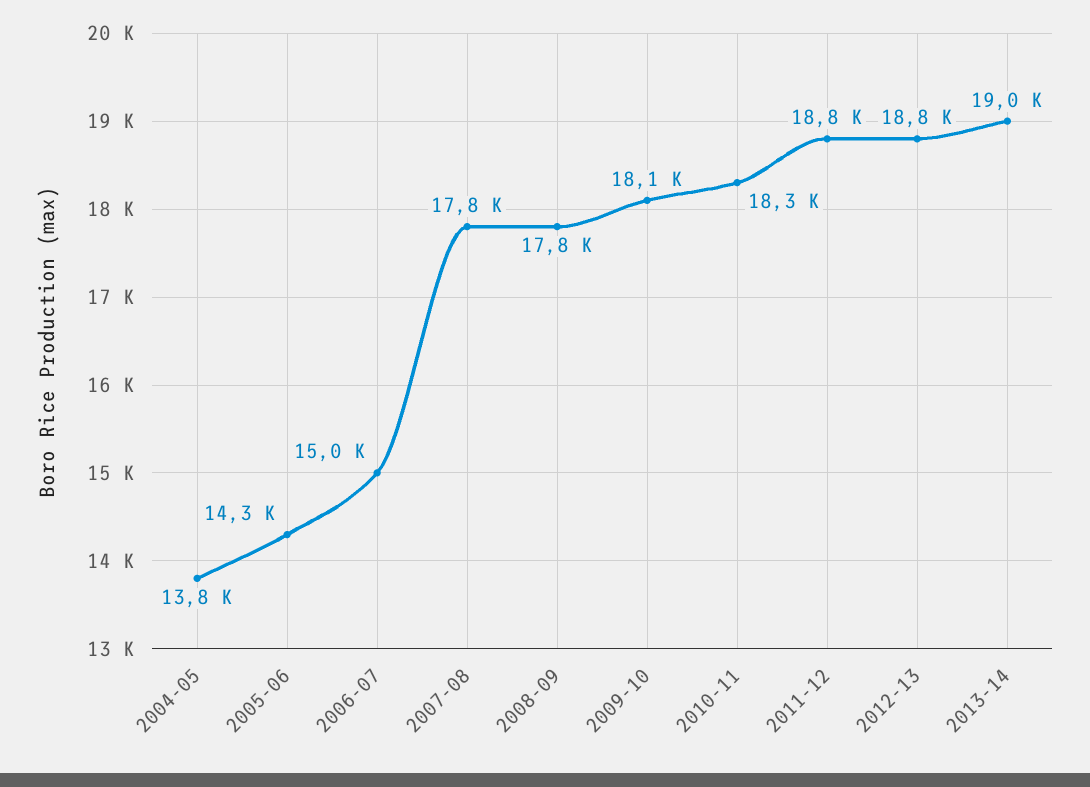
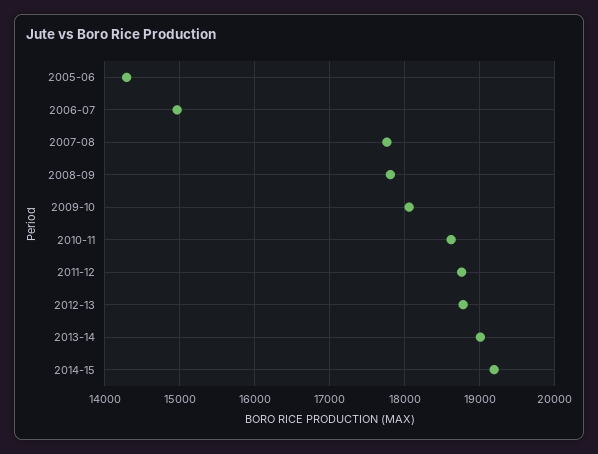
2004-05: 13800 -> none
2010-11: 18300 -> 18600
2014-15: none -> 19200

